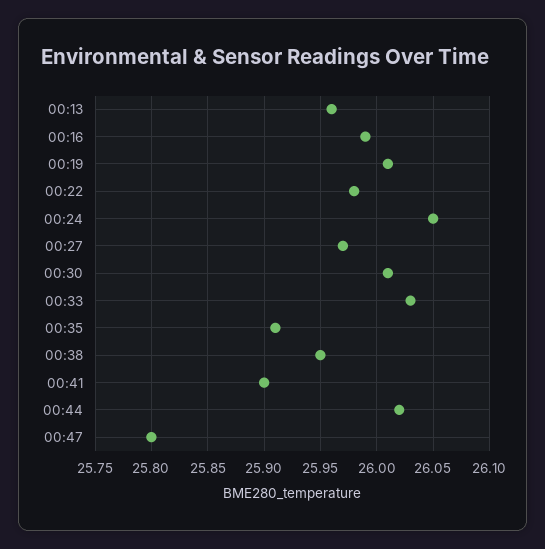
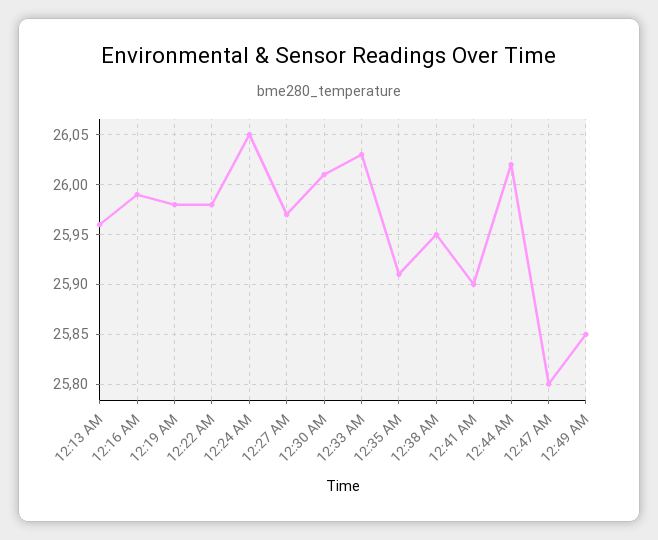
00:19: 26.01 -> 25.98
12:49 AM: none -> 25.85

